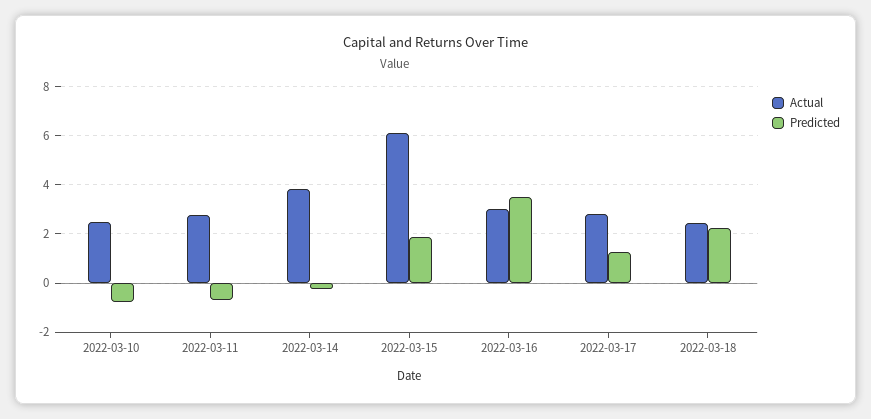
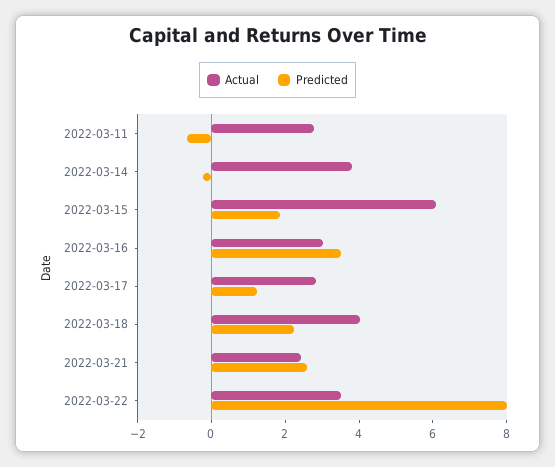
Actual, 2022-03-10: 2.5 -> none
Predicted, 2022-03-10: -0.75 -> none
Actual, 2022-03-18: 2.5 -> 4
Actual, 2022-03-21: none -> 2.5
Predicted, 2022-03-21: none -> 2.5
Actual, 2022-03-22: none -> 3.5
Predicted, 2022-03-22: none -> 8

